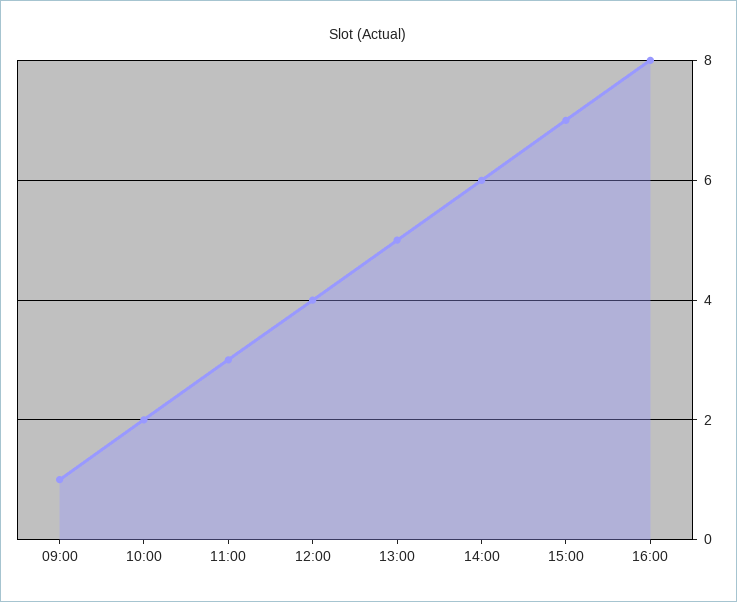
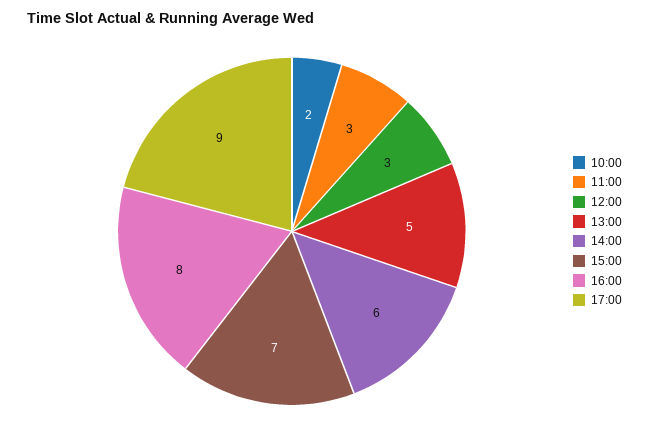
09:00: 1 -> none
12:00: 4 -> 3
17:00: none -> 9

